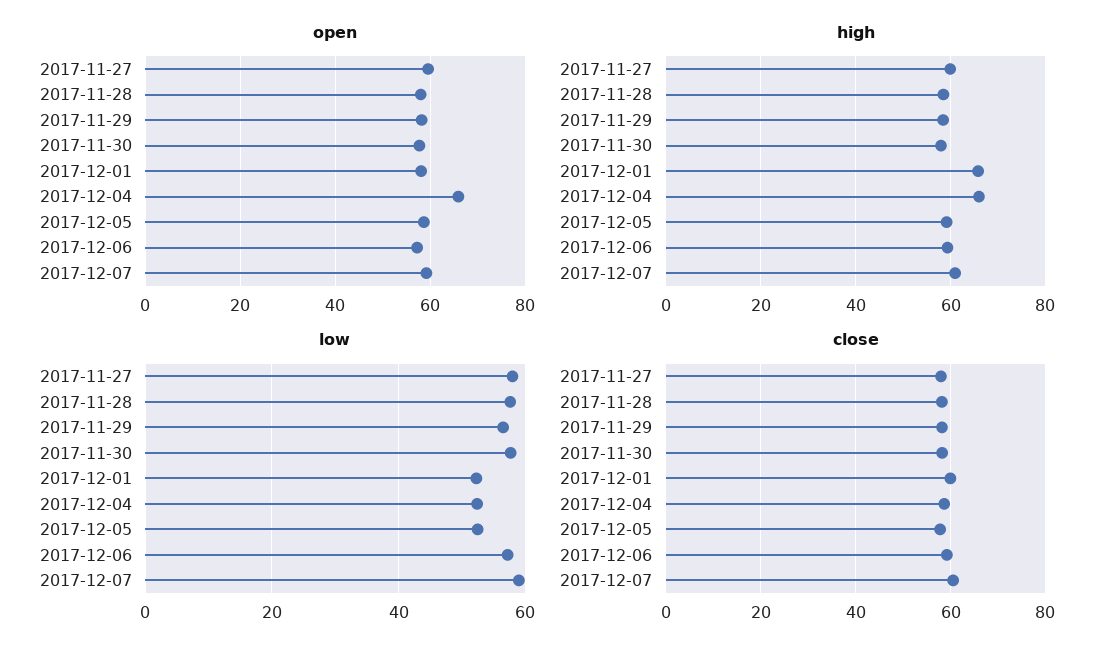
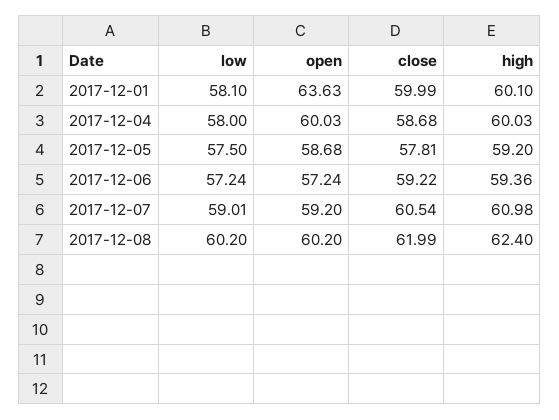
open, 2017-11-27: 60 -> none
open, 2017-11-28: 58 -> none
open, 2017-11-29: 58 -> none
open, 2017-11-30: 58 -> none
open, 2017-12-01: 58 -> 63.63
open, 2017-12-04: 66 -> 60.03
high, 2017-11-27: 60 -> none
high, 2017-11-28: 58 -> none
high, 2017-11-29: 58 -> none
high, 2017-11-30: 58 -> none
high, 2017-12-01: 66 -> 60.1
high, 2017-12-04: 66 -> 60.03
low, 2017-11-27: 58 -> none
low, 2017-11-28: 58 -> none
low, 2017-11-29: 56 -> none
low, 2017-11-30: 58 -> none
low, 2017-12-01: 52 -> 58.1
low, 2017-12-04: 52 -> 58
low, 2017-12-05: 52 -> 57.5
close, 2017-11-27: 58 -> none
close, 2017-11-28: 58 -> none
close, 2017-11-29: 58 -> none
close, 2017-11-30: 58 -> none
low, 2017-12-08: none -> 60.2
open, 2017-12-08: none -> 60.2
close, 2017-12-08: none -> 61.99
high, 2017-12-08: none -> 62.4

